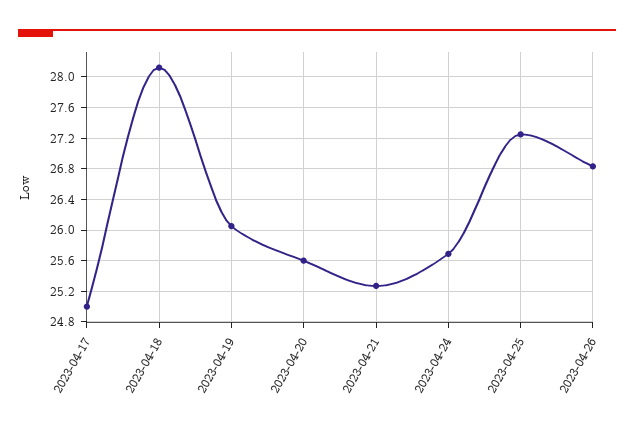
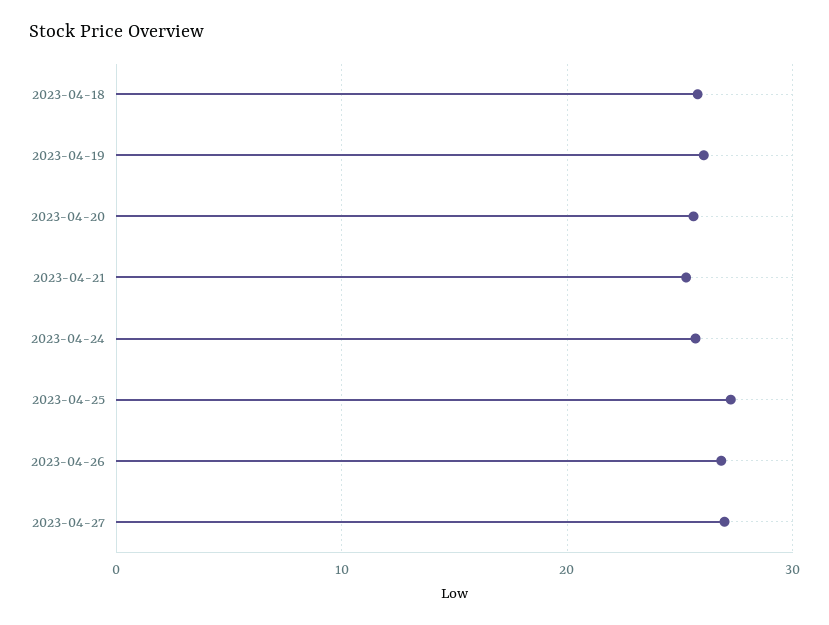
2023-04-17: 25 -> none
2023-04-18: 28.1 -> 26
2023-04-27: none -> 27

